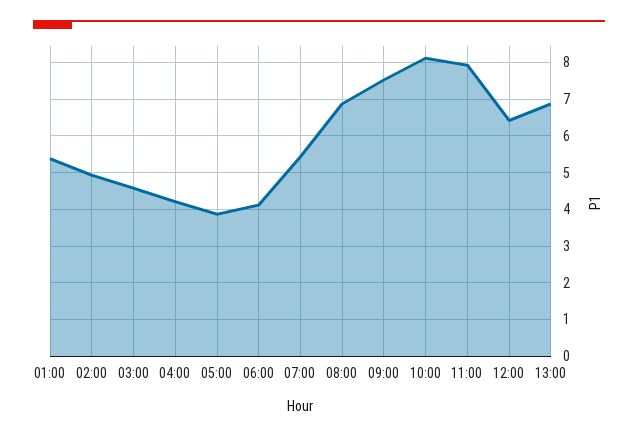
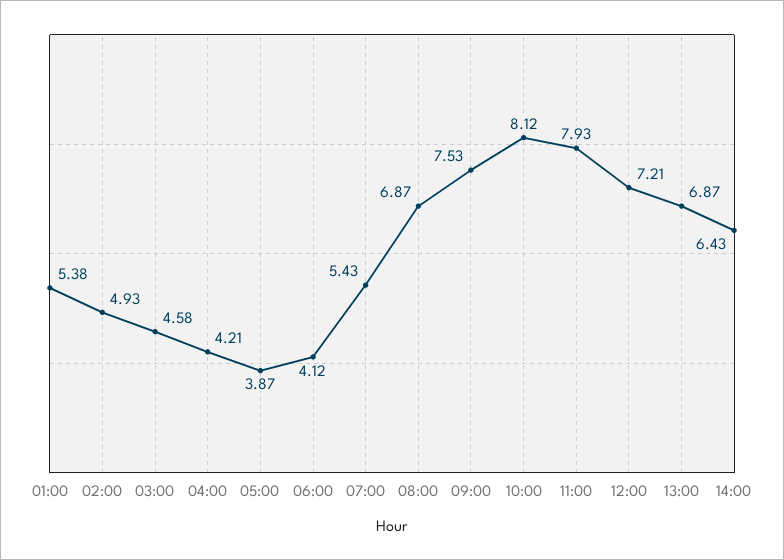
12:00: 6.4 -> 7.21
14:00: none -> 6.43

